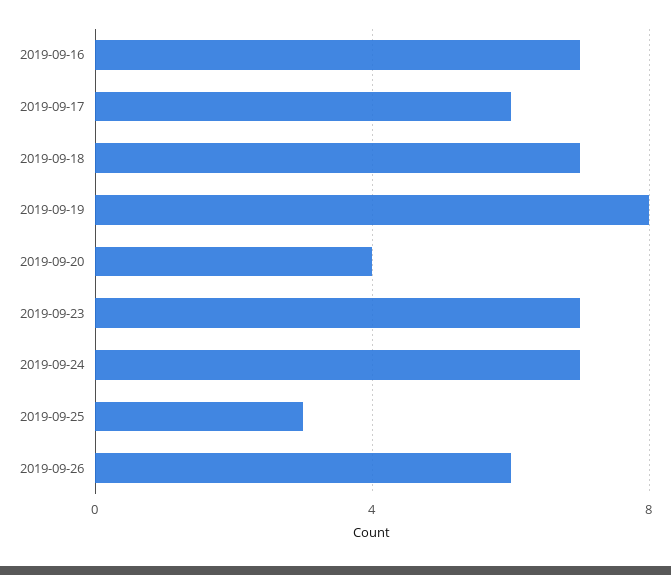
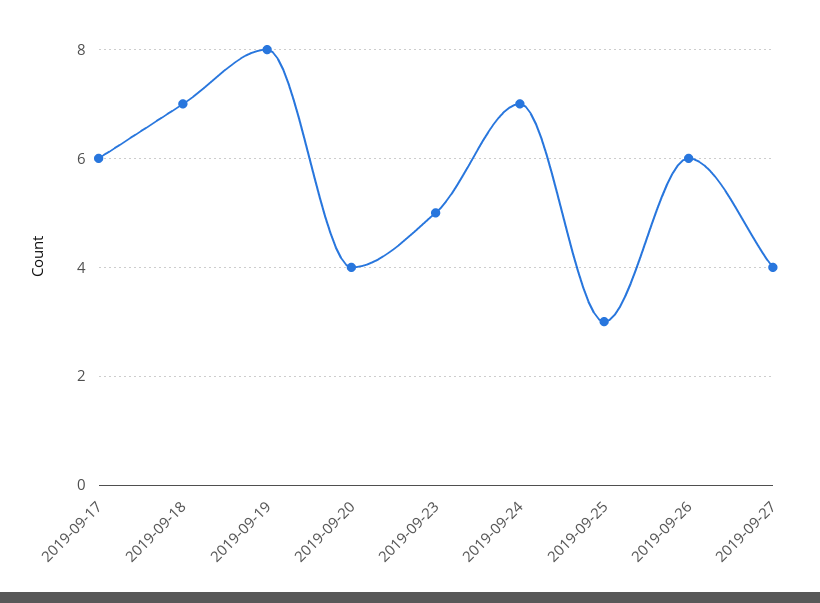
2019-09-16: 7 -> none
2019-09-23: 7 -> 5
2019-09-27: none -> 4

